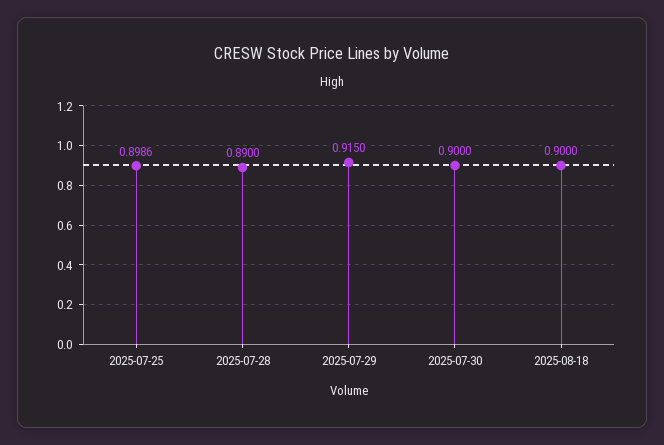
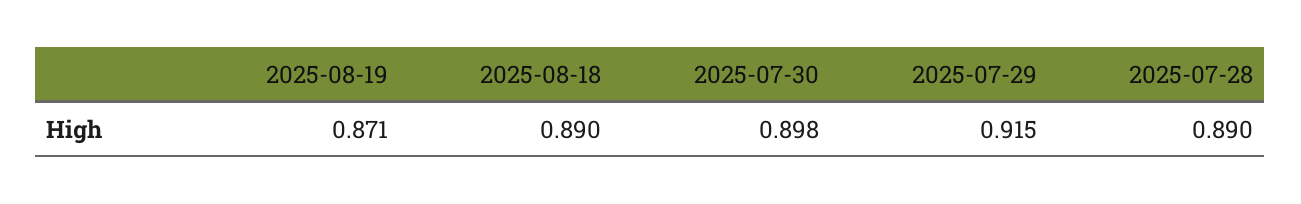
2025-07-25: 0.8986 -> none
2025-07-30: 0.9 -> 0.898
2025-08-18: 0.9 -> 0.89
2025-08-19: none -> 0.871

